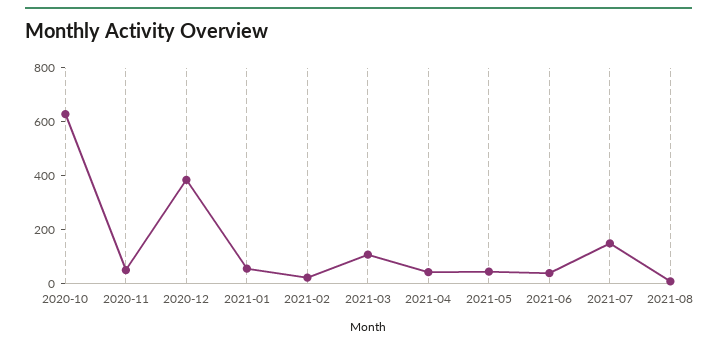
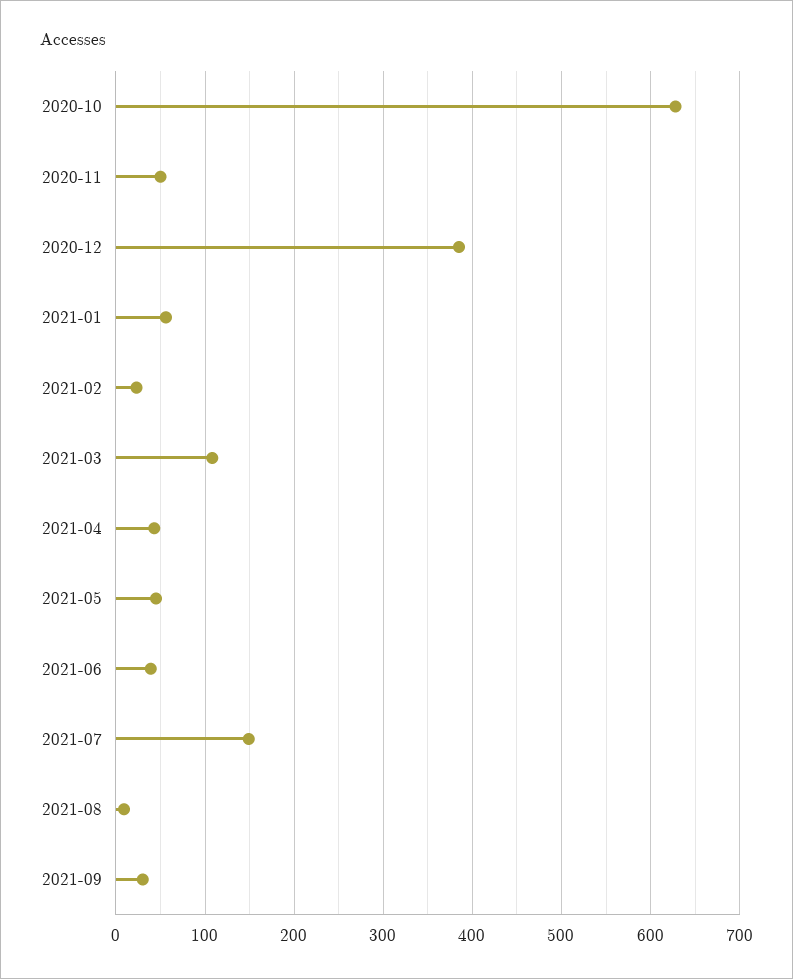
2021-09: none -> 30

